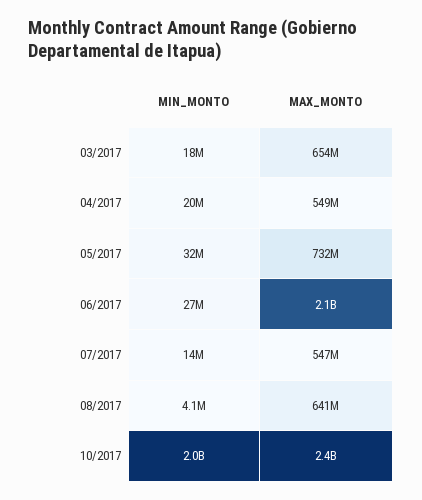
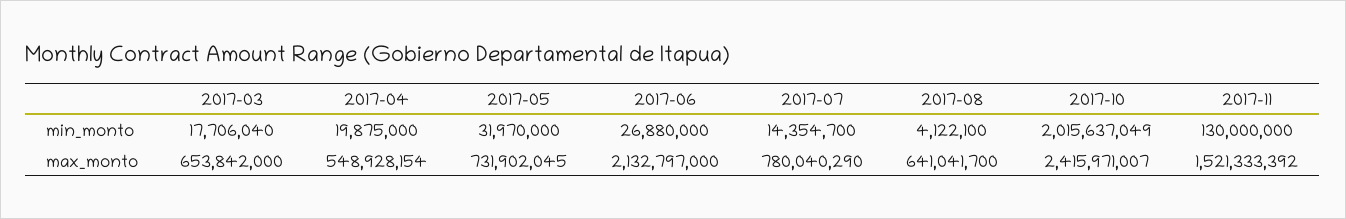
MAX_MONTO, 07/2017: 547000000 -> 780040290
MIN_MONTO, 2017-11: none -> 130000000
MAX_MONTO, 2017-11: none -> 1521333392

